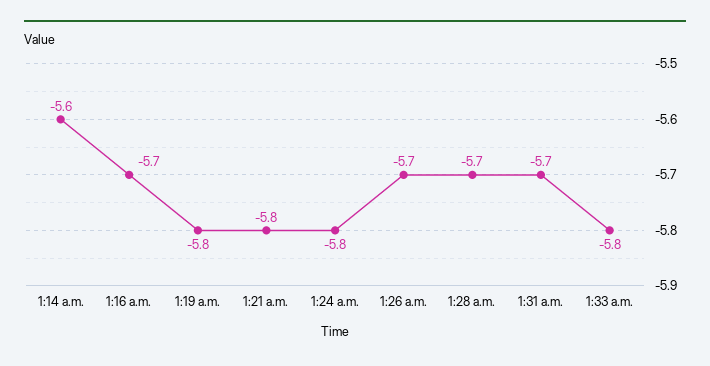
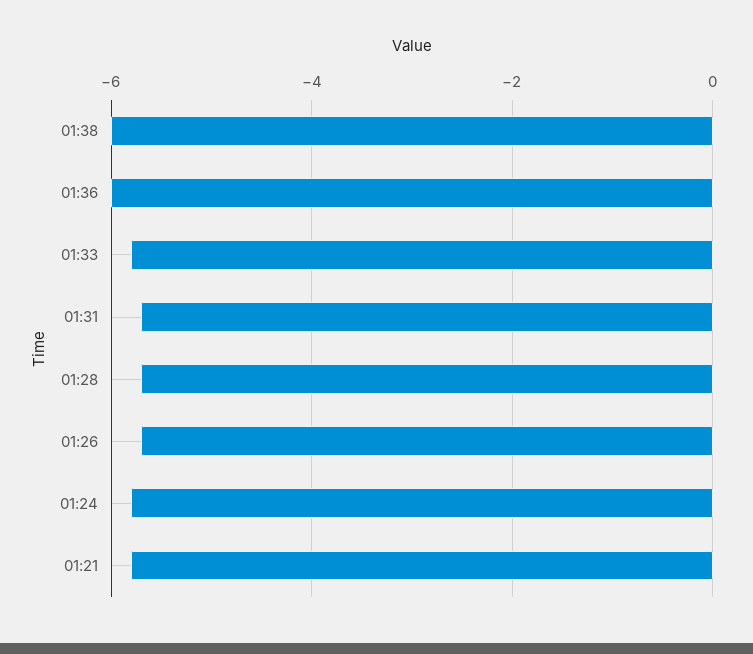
1:14 a.m.: -5.6 -> none
1:16 a.m.: -5.7 -> none
1:19 a.m.: -5.8 -> none
01:38: none -> -6
01:36: none -> -6

